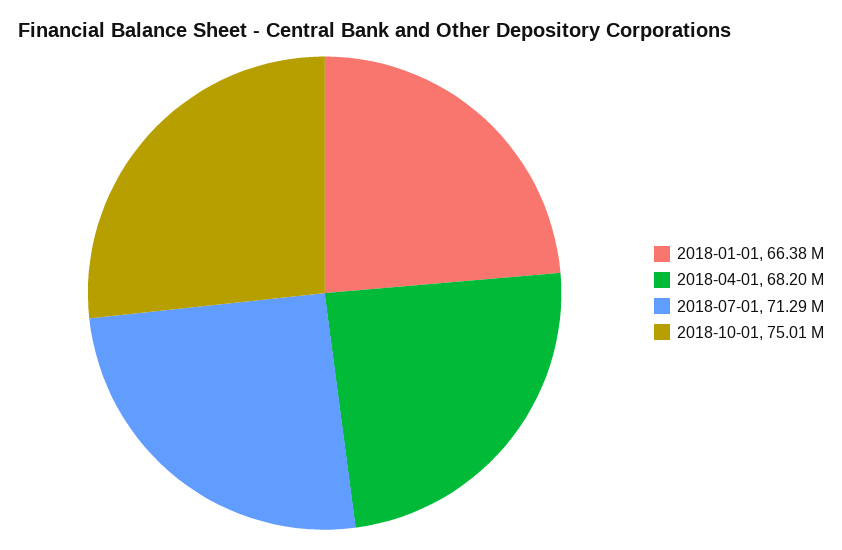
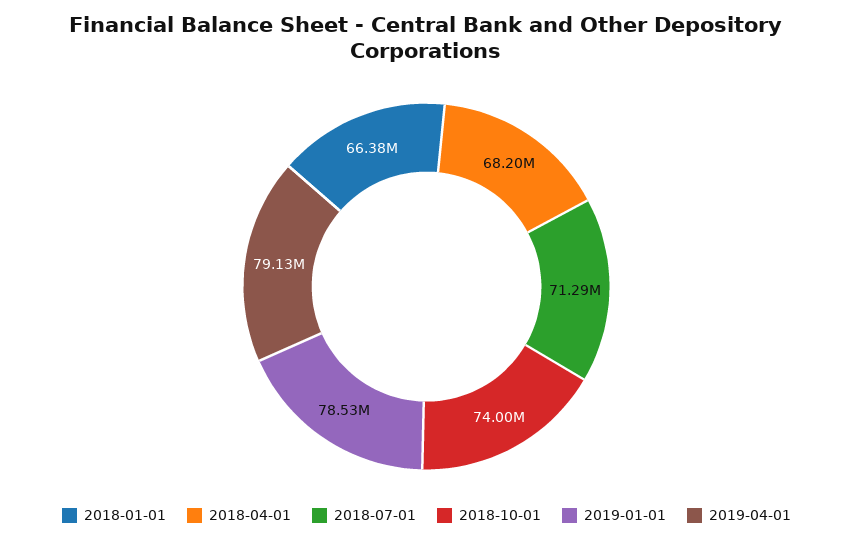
2018-10-01: 75010000 -> 74000000
2019-01-01: none -> 78530000
2019-04-01: none -> 79130000

